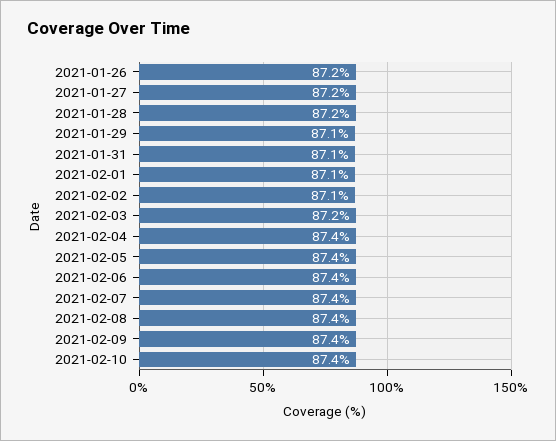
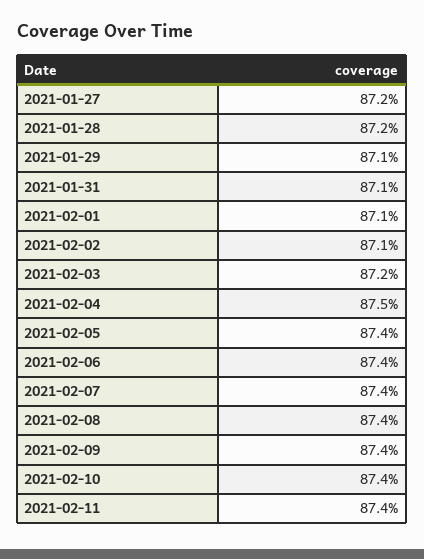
2021-01-26: 87.2 -> none
2021-02-04: 87.4 -> 87.5
2021-02-11: none -> 87.4

